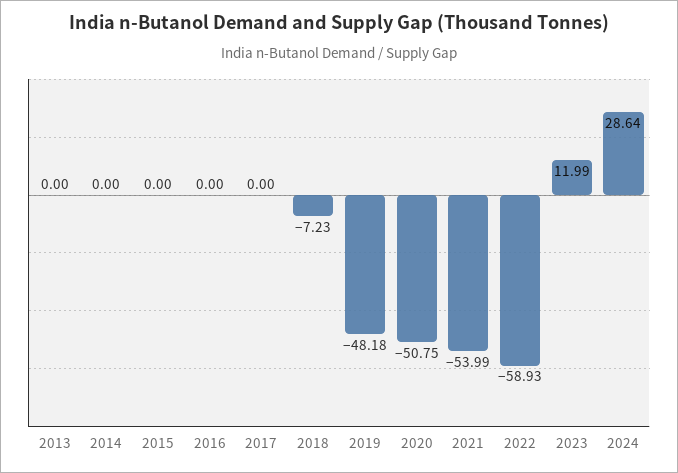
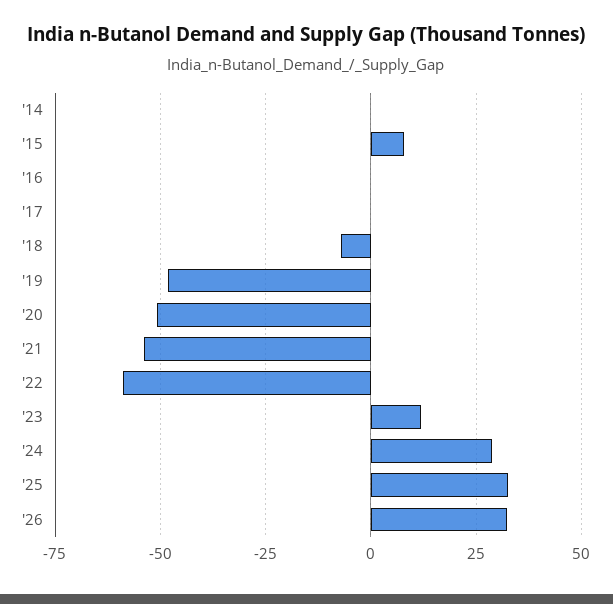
2013: 0 -> none
2015: 0 -> 7.5
'25: none -> 32.5
'26: none -> 32.5

